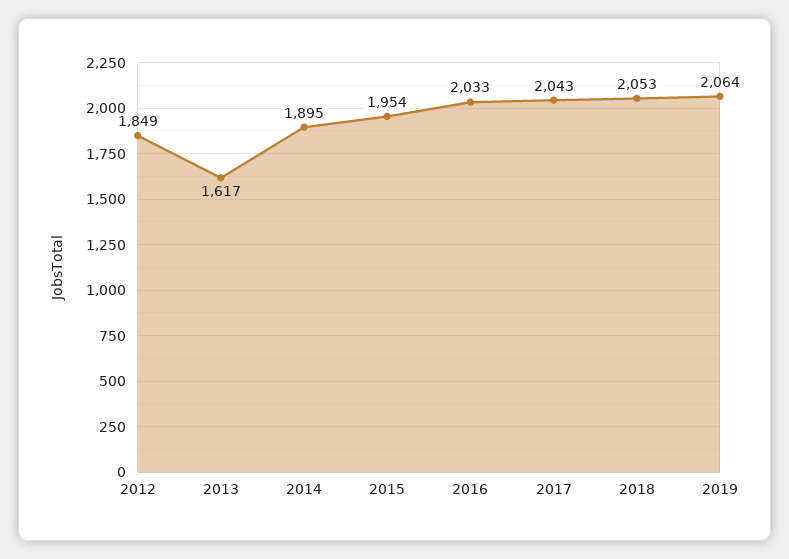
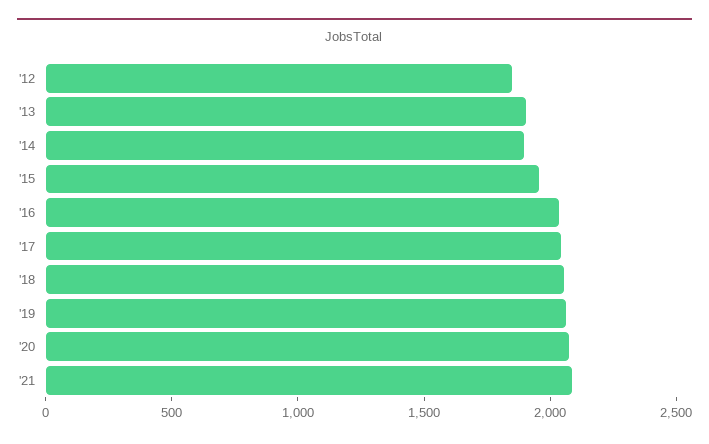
2013: 1617 -> 1900
'20: none -> 2100
'21: none -> 2100

